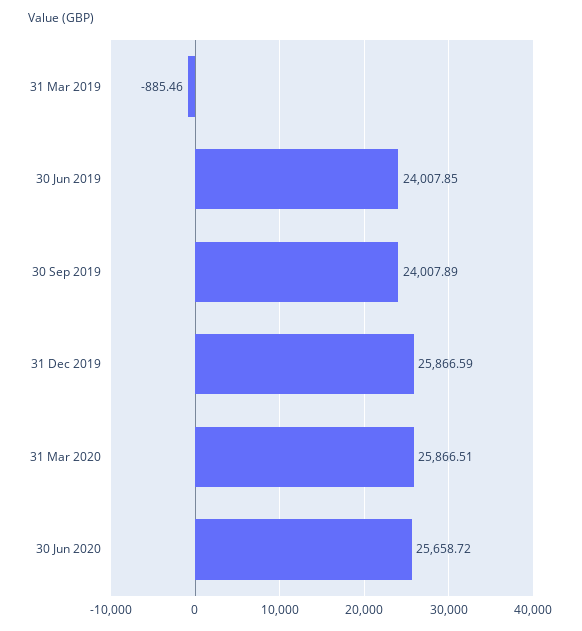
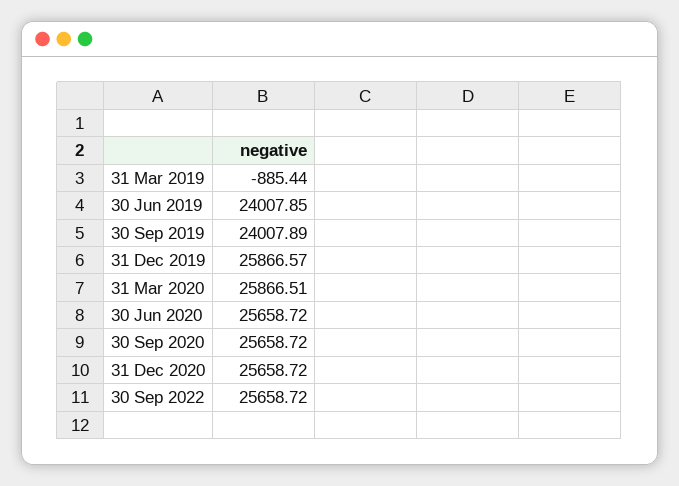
31 Mar 2019: -885.46 -> -885.44
31 Dec 2019: 25866.59 -> 25866.57
30 Sep 2020: none -> 25658.72
31 Dec 2020: none -> 25658.72
30 Sep 2022: none -> 25658.72

